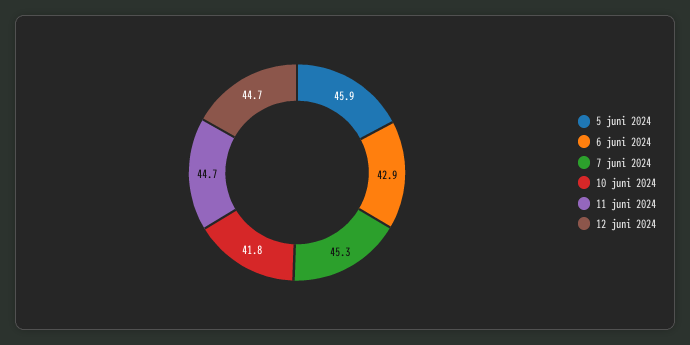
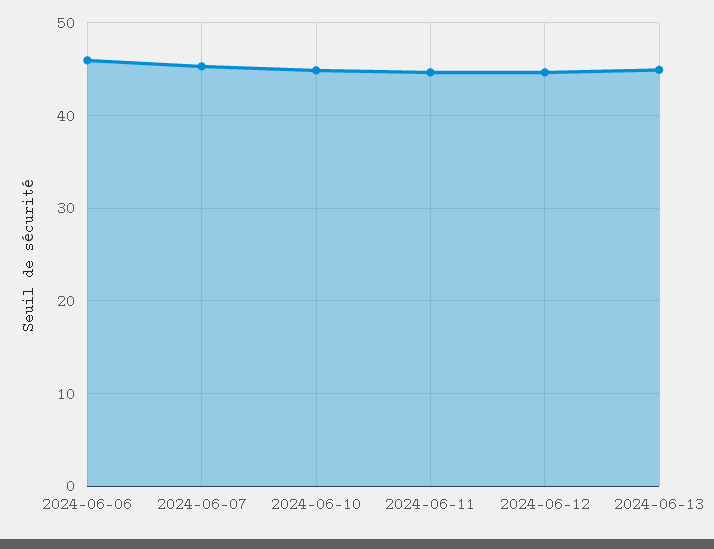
5 juni 2024: 45.9 -> none
6 juni 2024: 42.9 -> 46
10 juni 2024: 41.8 -> 45
2024-06-13: none -> 45

